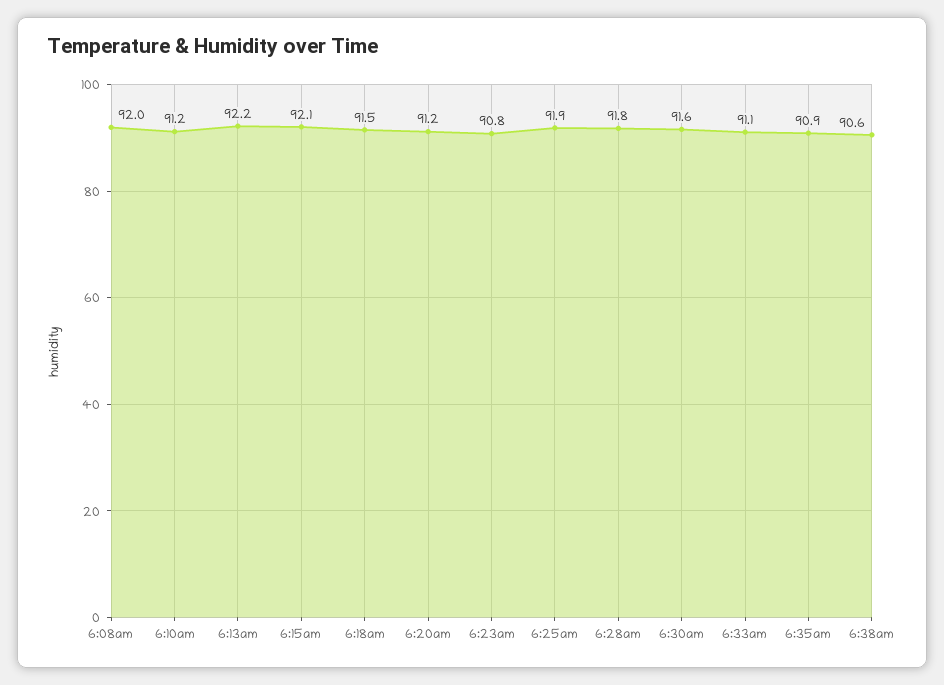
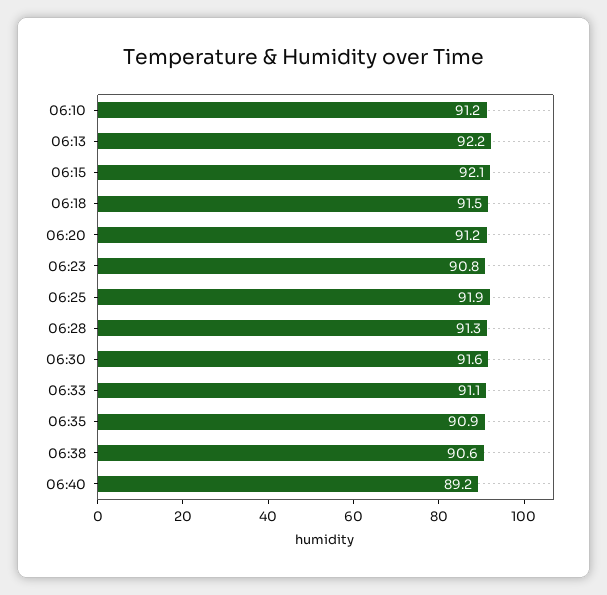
6:08am: 92 -> none
6:28am: 91.8 -> 91.3
06:40: none -> 89.2

